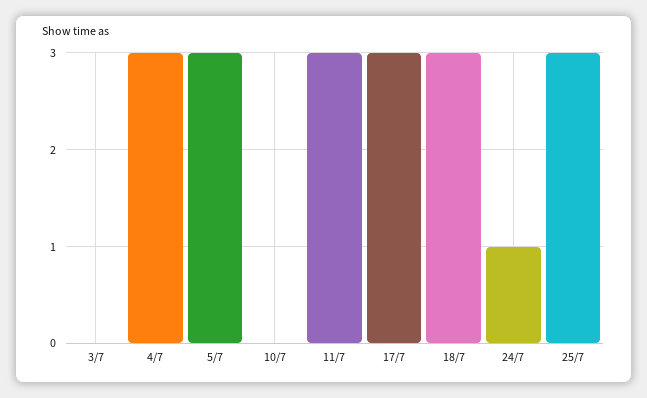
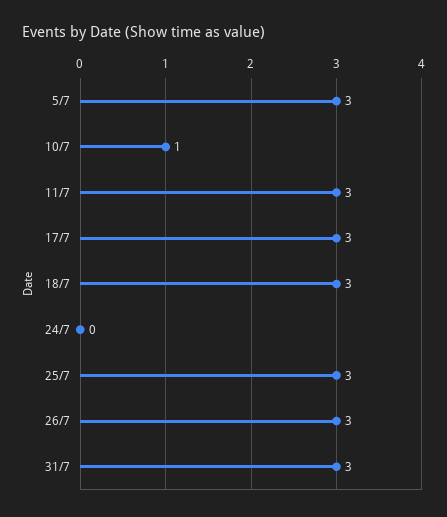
3/7: 0 -> none
4/7: 3 -> none
10/7: 0 -> 1
24/7: 1 -> 0
26/7: none -> 3
31/7: none -> 3

